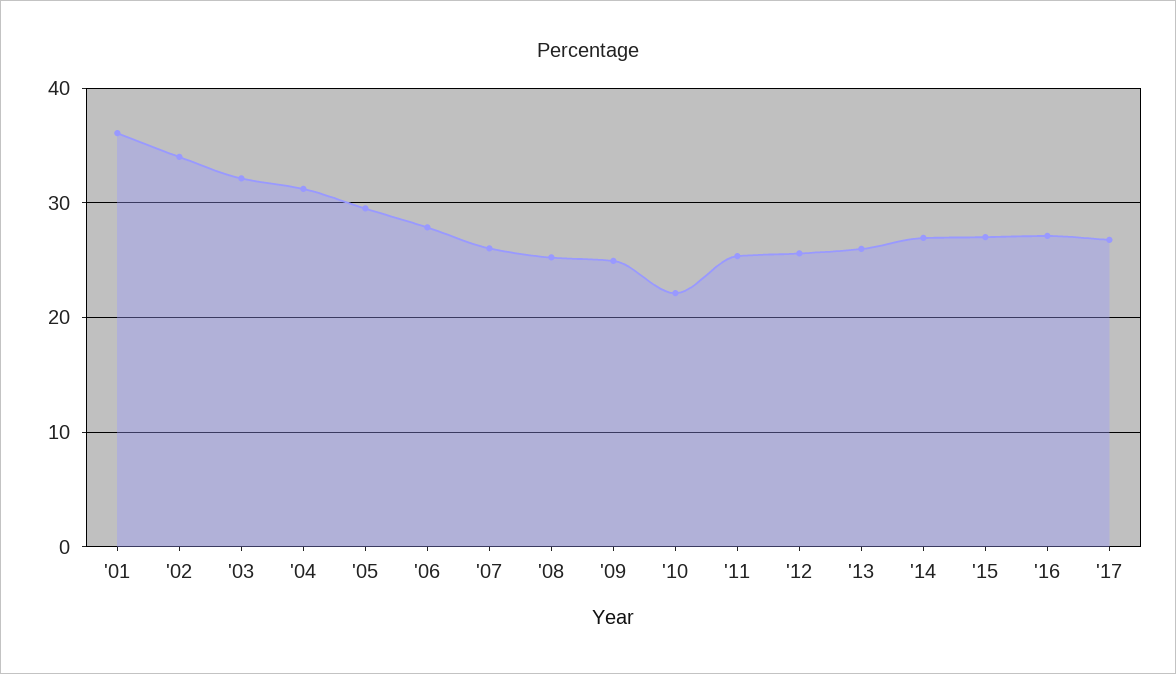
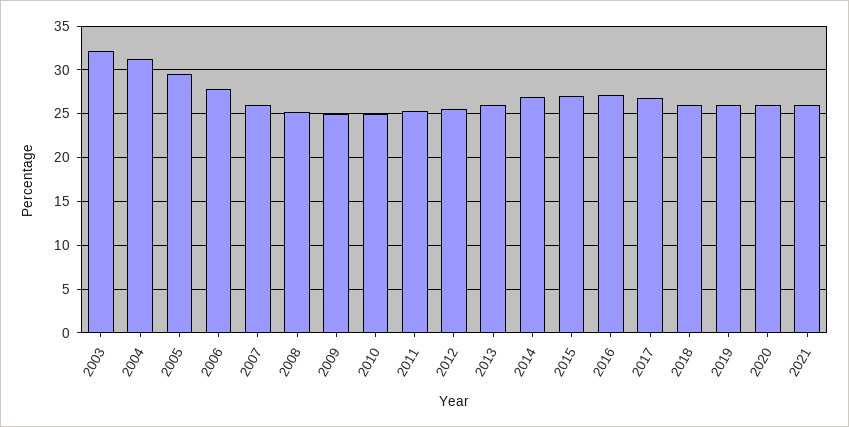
'01: 36 -> none
'02: 34 -> none
'10: 22 -> 25
2018: none -> 26
2019: none -> 26
2020: none -> 26
2021: none -> 26

